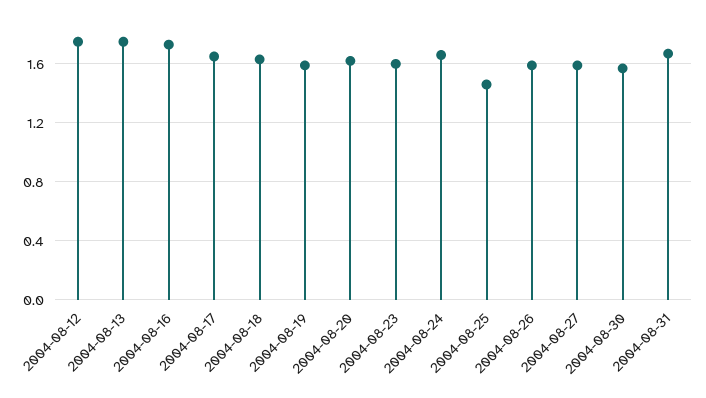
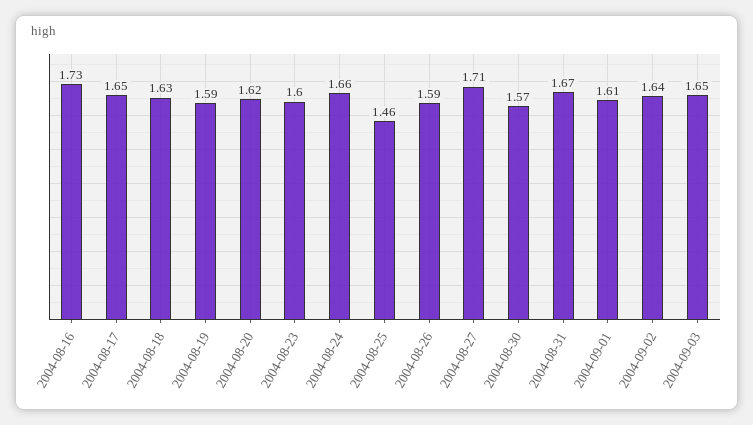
2004-08-12: 1.75 -> none
2004-08-13: 1.75 -> none
2004-08-27: 1.6 -> 1.71
2004-09-01: none -> 1.61
2004-09-02: none -> 1.64
2004-09-03: none -> 1.65

